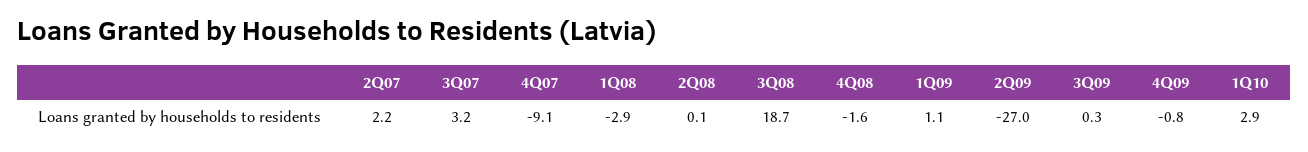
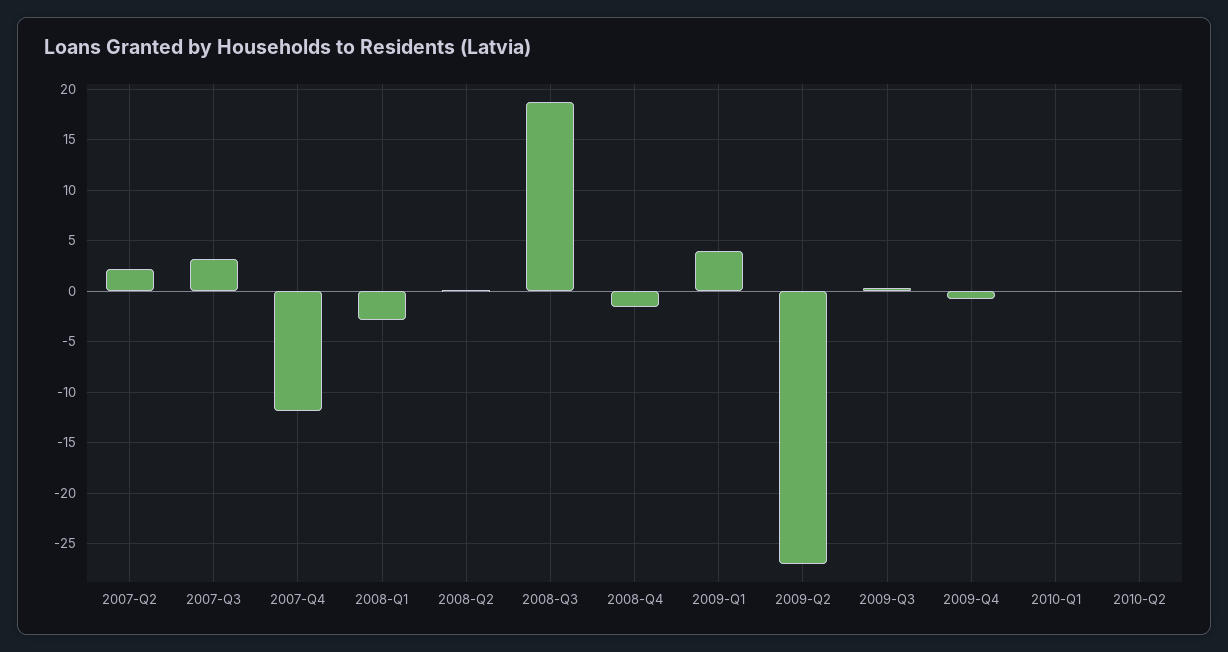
4Q07: -9.1 -> -12
1Q09: 1.1 -> 4
1Q10: 2.9 -> 0
2010-Q2: none -> 0

